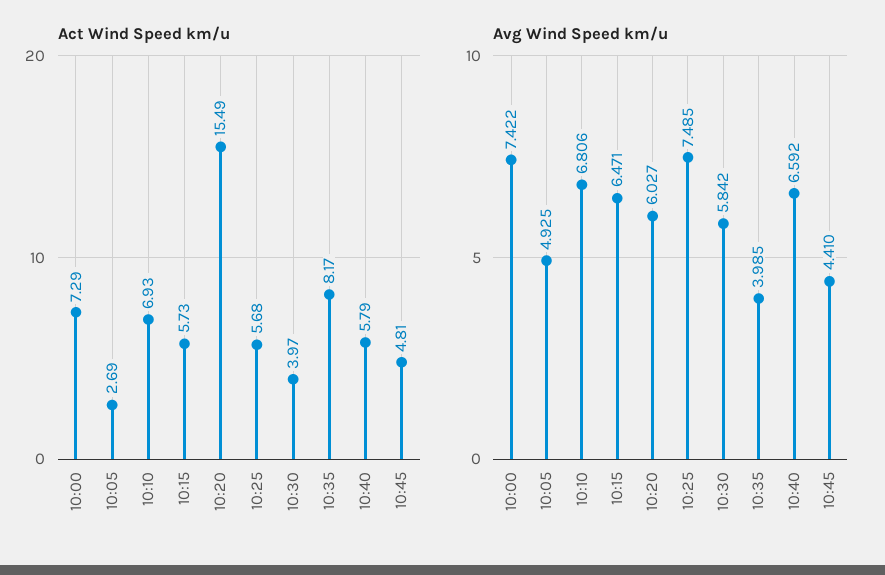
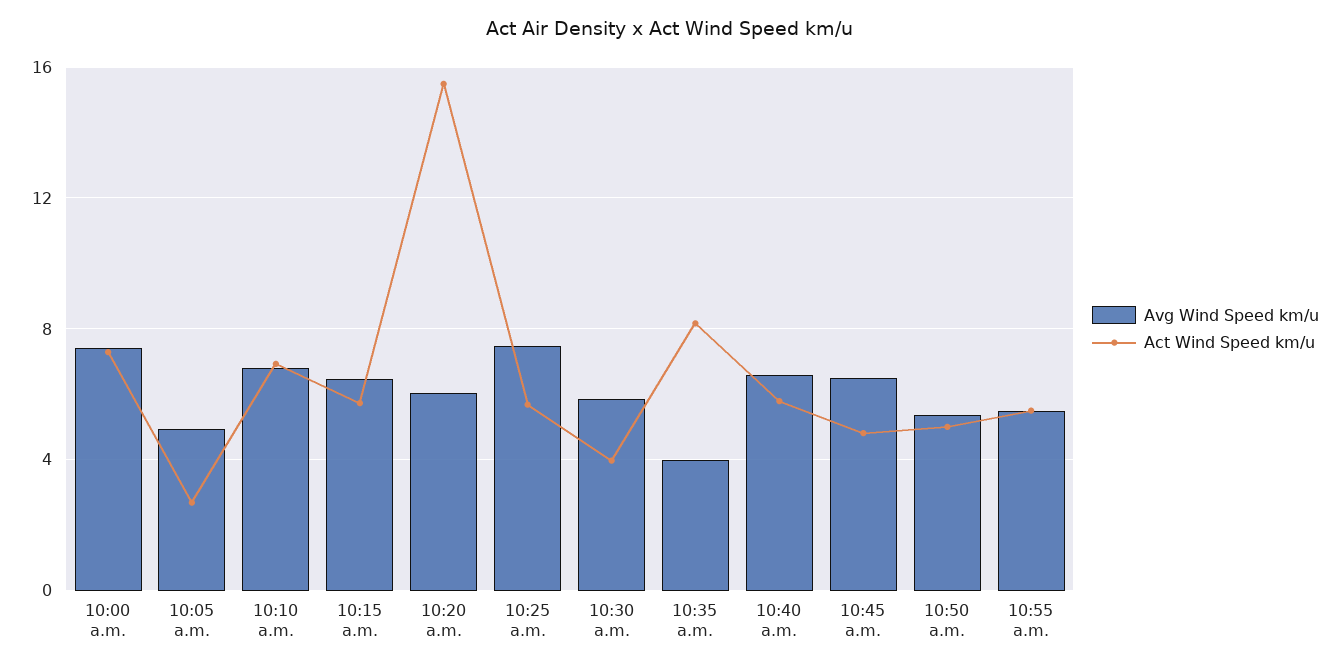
Avg Wind Speed km/u, 10:45: 4.41 -> 6.5
Avg Wind Speed km/u, 10:50 a.m.: none -> 5.5
Act Wind Speed km/u, 10:50 a.m.: none -> 5
Avg Wind Speed km/u, 10:55 a.m.: none -> 5.5
Act Wind Speed km/u, 10:55 a.m.: none -> 5.5

